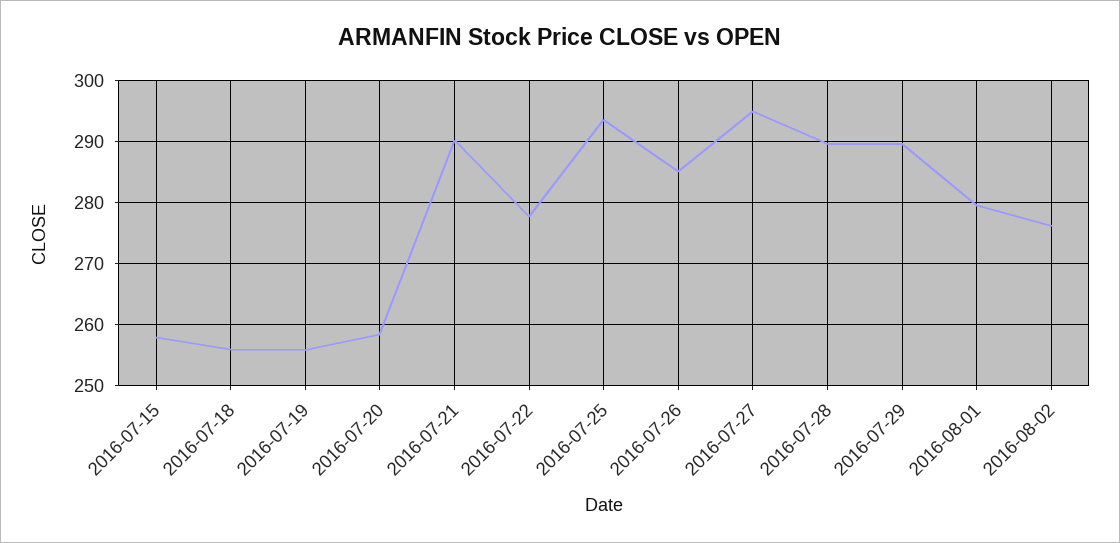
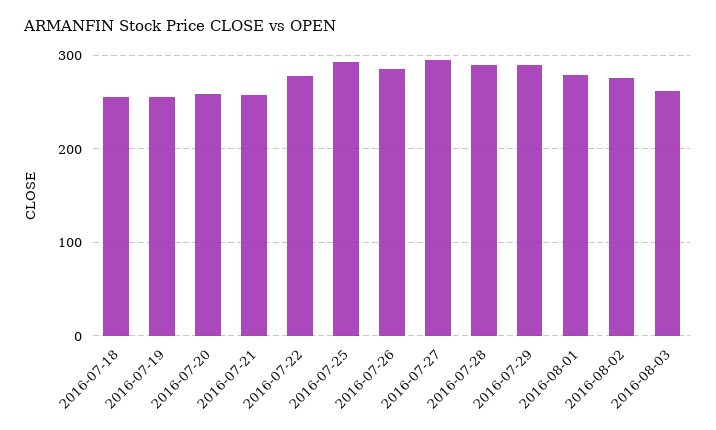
2016-07-15: 258 -> none
2016-07-21: 290 -> 260
2016-08-03: none -> 260

